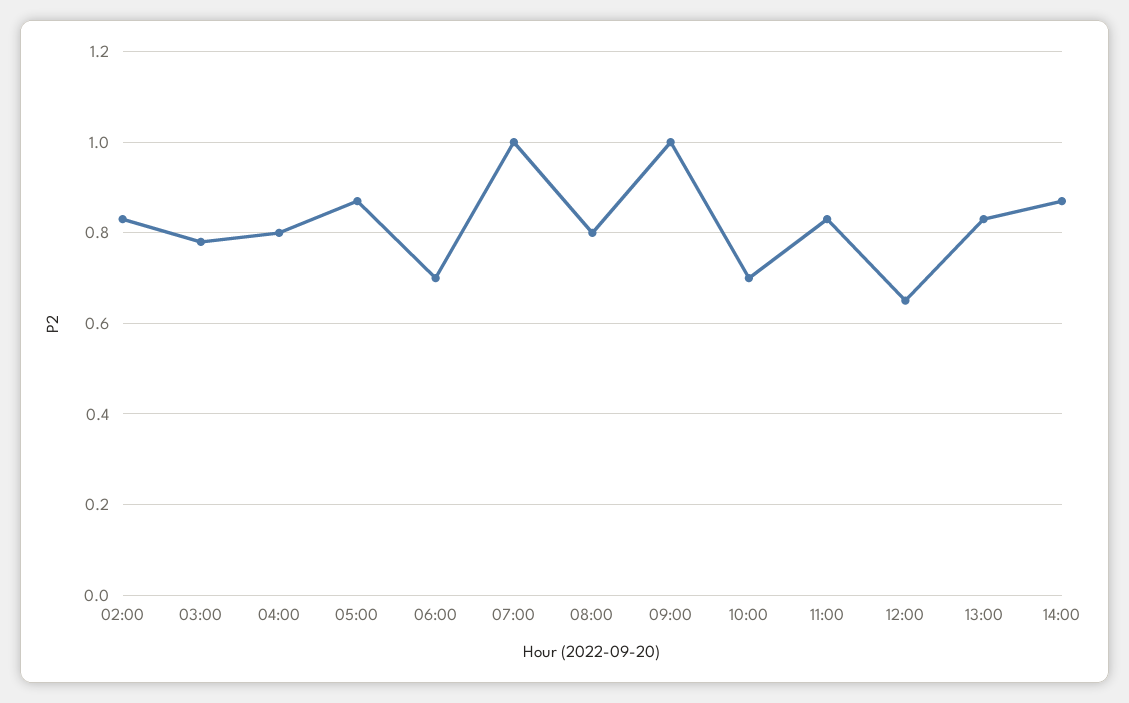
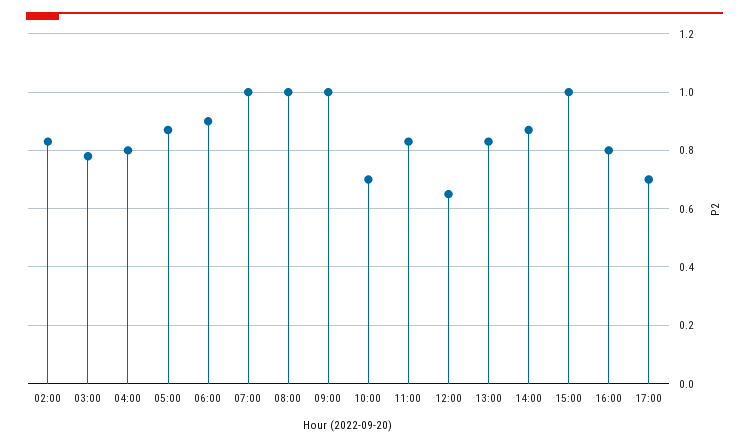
06:00: 0.7 -> 0.9
08:00: 0.8 -> 1
15:00: none -> 1
16:00: none -> 0.8
17:00: none -> 0.7

